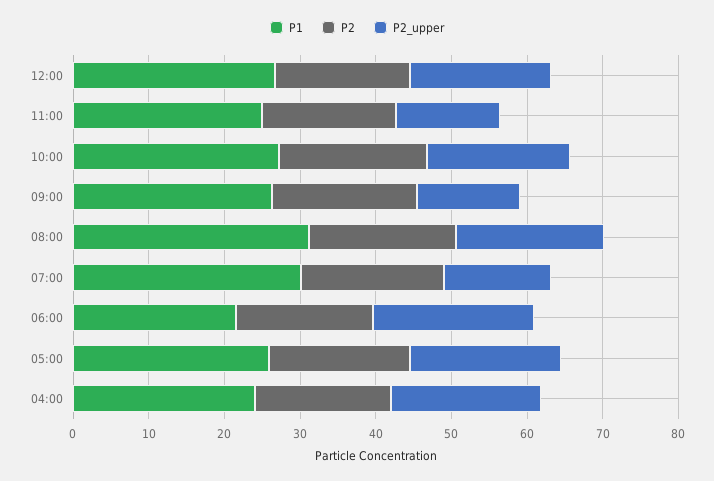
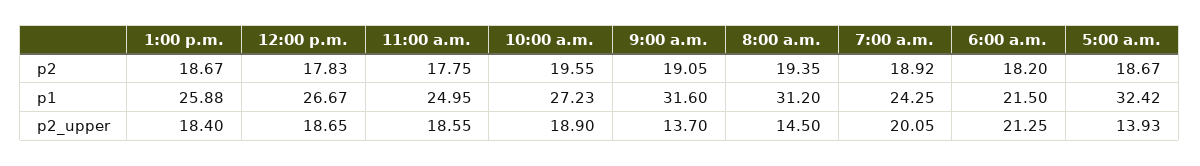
P2_upper, 11:00: 14 -> 18.55
P1, 09:00: 26 -> 31.6
P2_upper, 08:00: 20 -> 14.5
P1, 07:00: 30 -> 24.25
P2_upper, 07:00: 14 -> 20.05
P1, 05:00: 26 -> 32.42
P2_upper, 05:00: 20 -> 13.93
P1, 04:00: 24 -> none
P2, 04:00: 18 -> none
P2_upper, 04:00: 20 -> none
P2, 1:00 p.m.: none -> 18.67
P1, 1:00 p.m.: none -> 25.88
P2_upper, 1:00 p.m.: none -> 18.4

